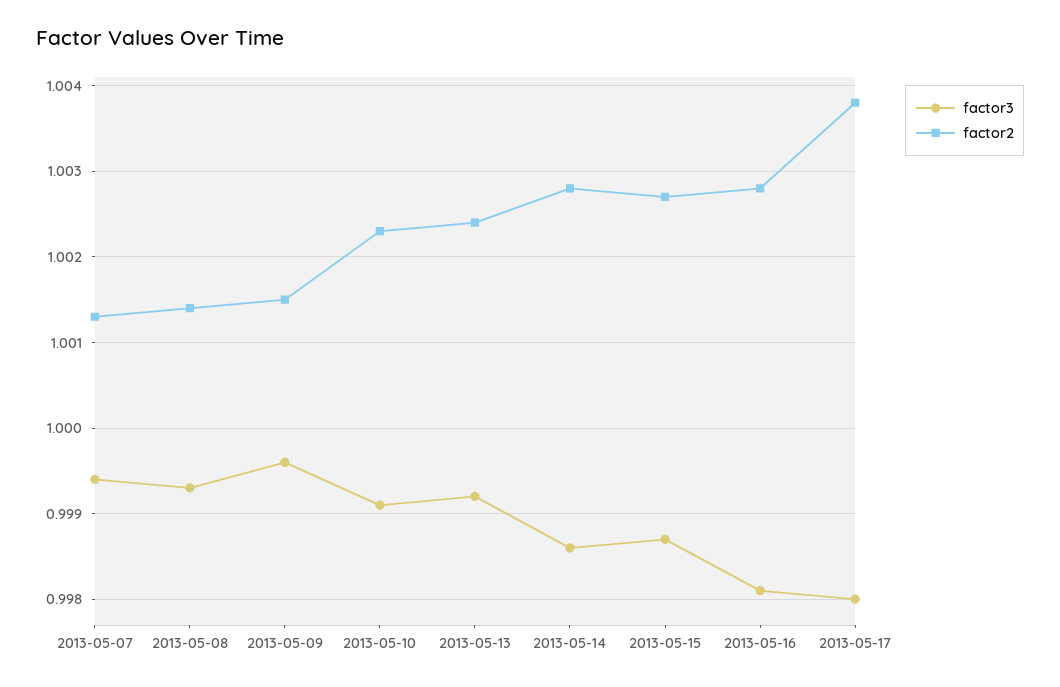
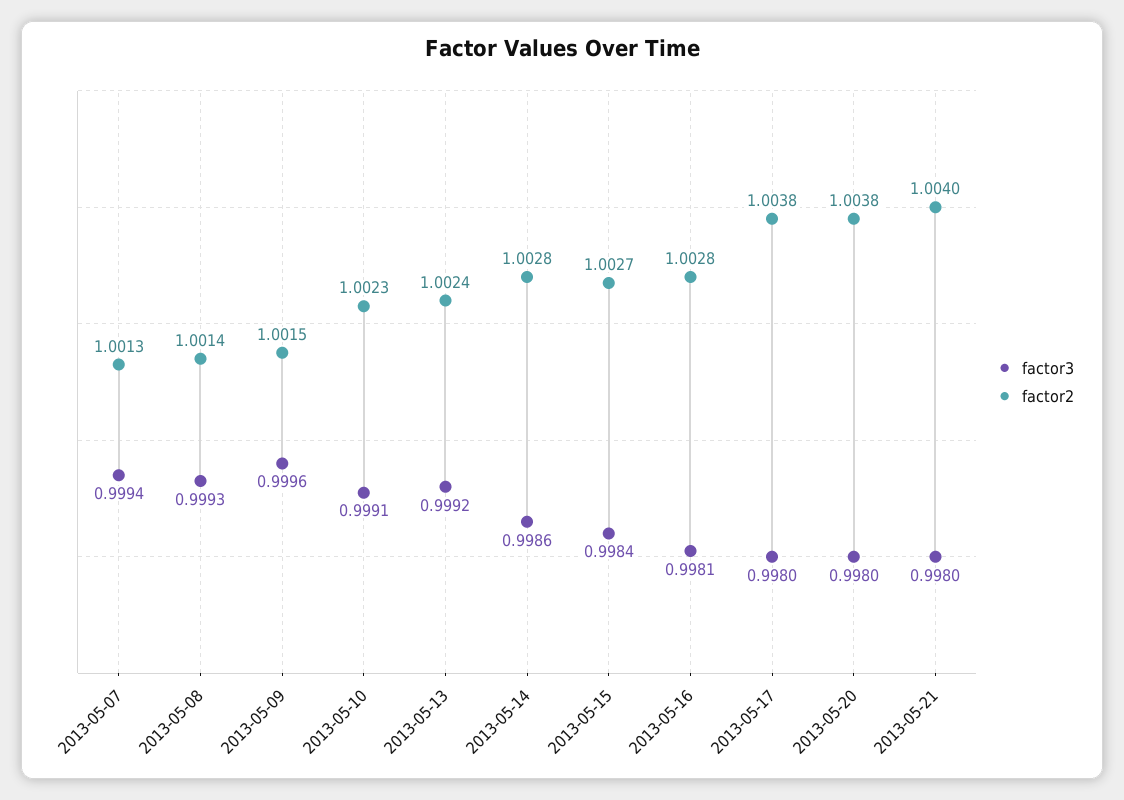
factor3, 2013-05-15: 0.9987 -> 0.9984
factor3, 2013-05-20: none -> 0.998
factor2, 2013-05-20: none -> 1.0038
factor3, 2013-05-21: none -> 0.998
factor2, 2013-05-21: none -> 1.004

